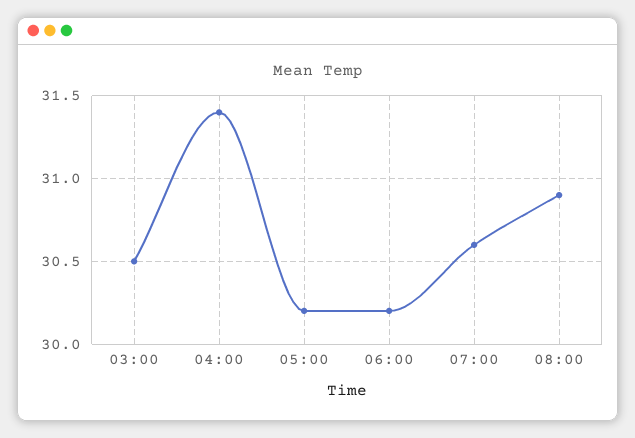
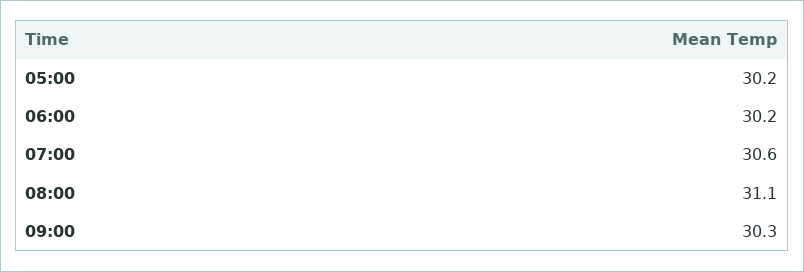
03:00: 30.5 -> none
04:00: 31.4 -> none
08:00: 30.9 -> 31.1
09:00: none -> 30.3

